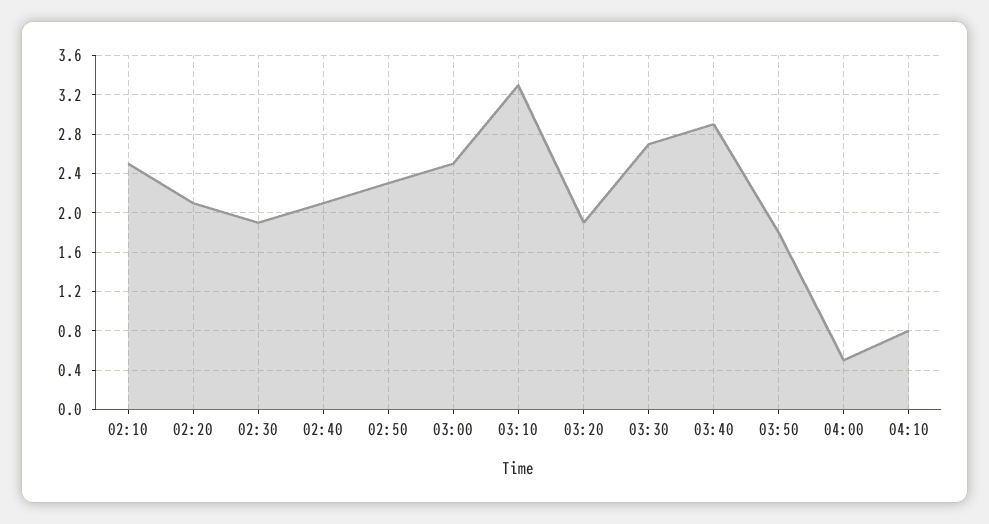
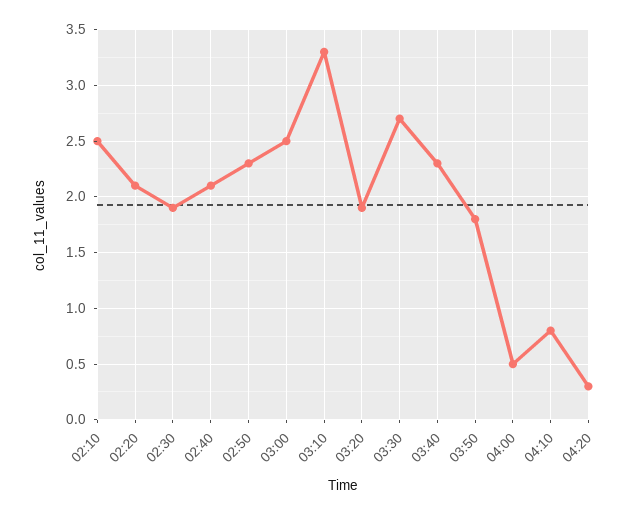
03:40: 2.9 -> 2.3
04:20: none -> 0.3

